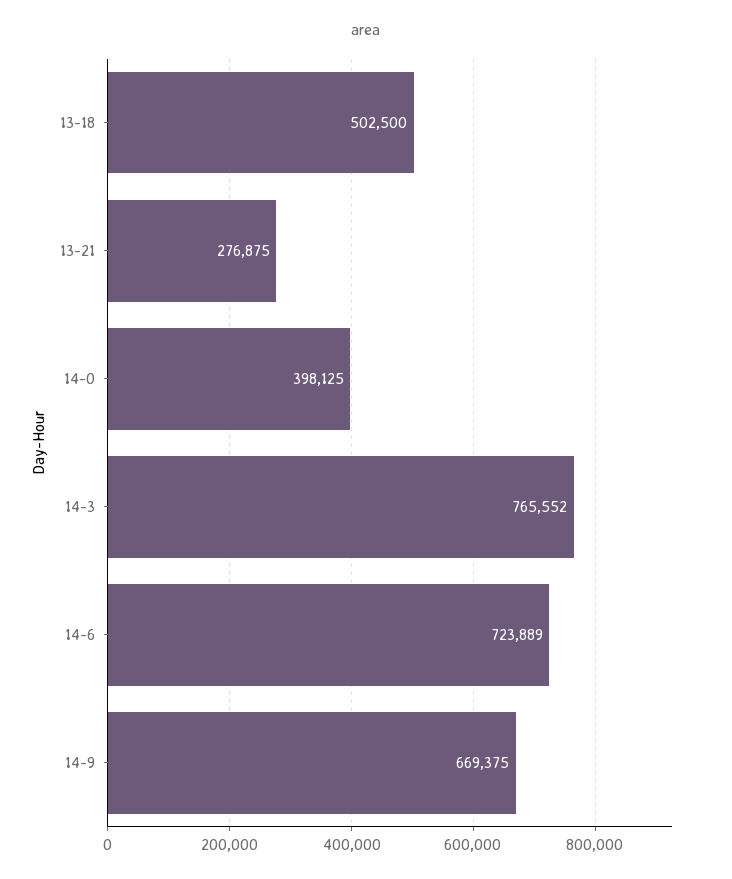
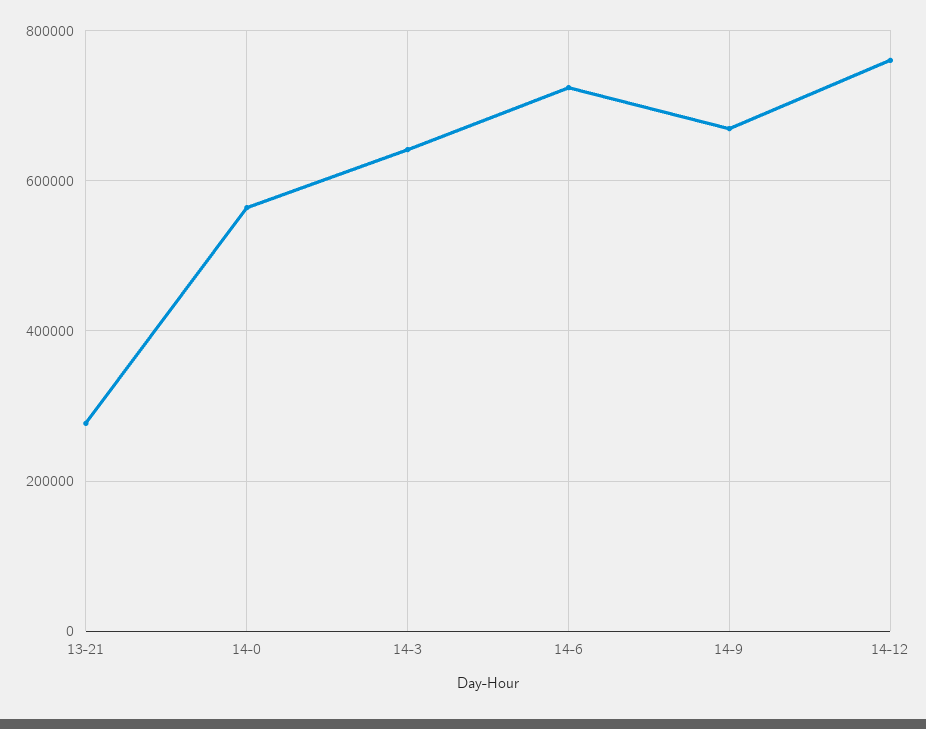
13-18: 502500 -> none
14-0: 398125 -> 560000
14-3: 765552 -> 640000
14-12: none -> 760000

